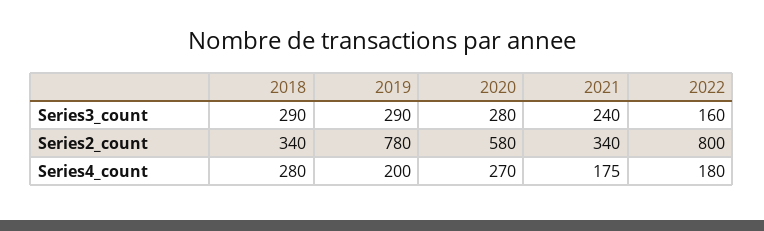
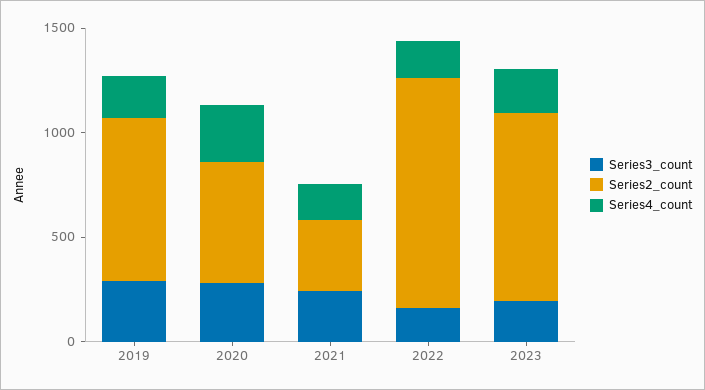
Series3_count, 2018: 290 -> none
Series2_count, 2018: 340 -> none
Series2_count, 2022: 800 -> 1100
Series4_count, 2018: 280 -> none
Series3_count, 2023: none -> 200
Series2_count, 2023: none -> 900
Series4_count, 2023: none -> 200

